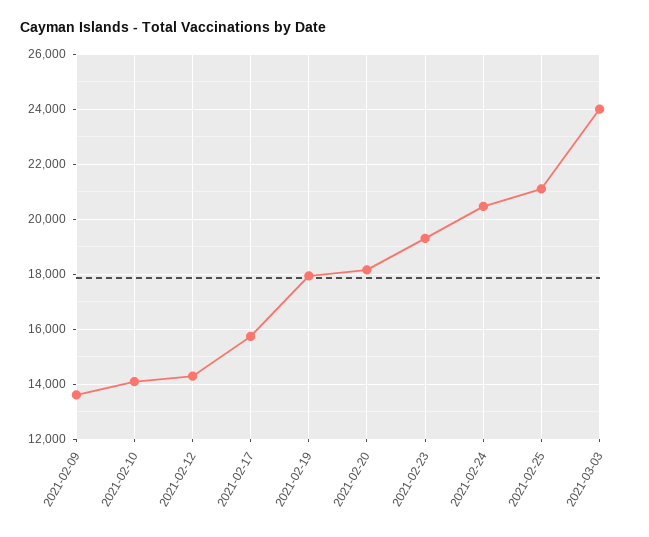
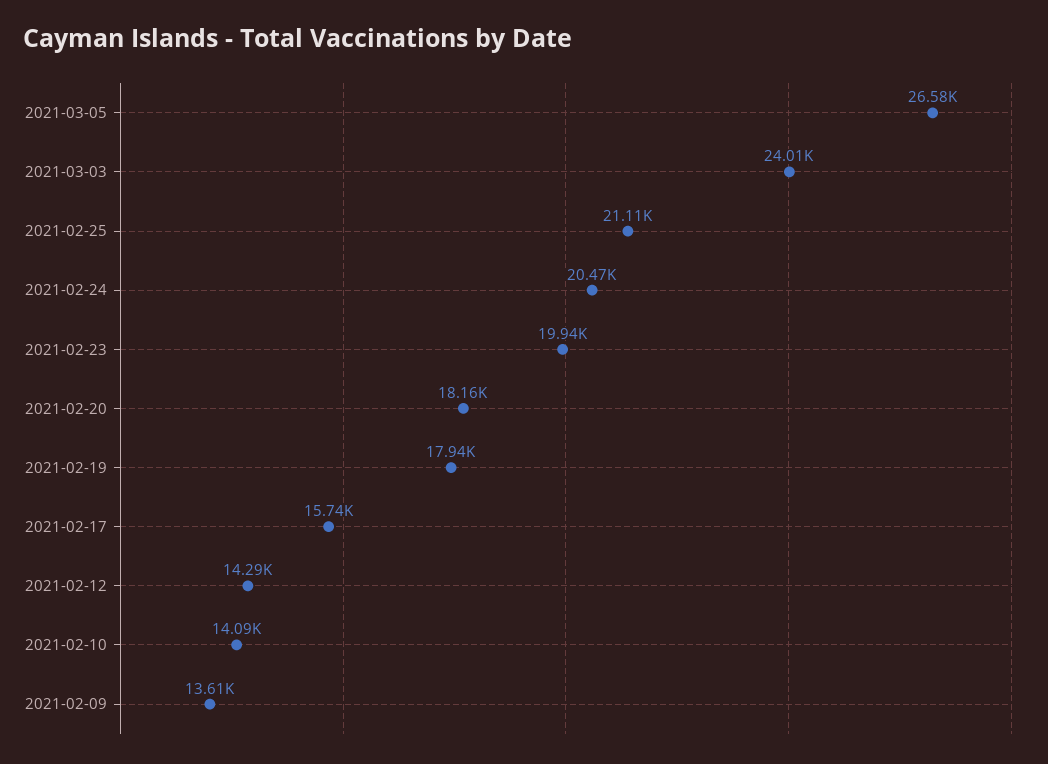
2021-02-23: 19250 -> 19940
2021-03-05: none -> 26580

